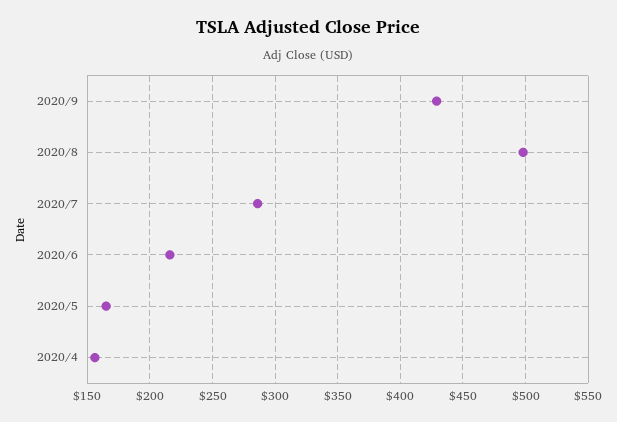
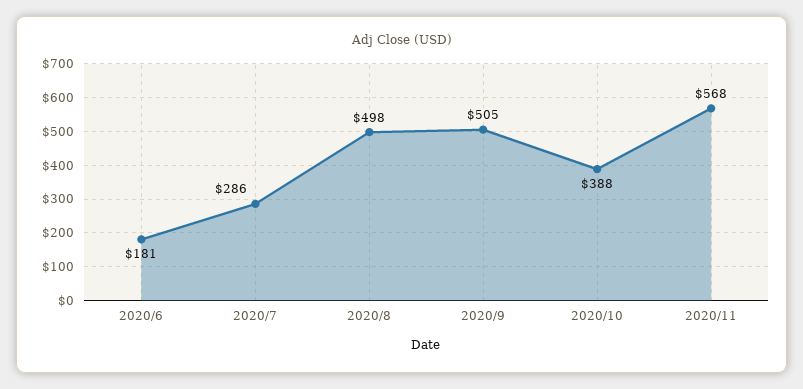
2020/9: 430 -> 505
2020/6: 215 -> 181
2020/5: 165 -> none
2020/4: 155 -> none
2020/10: none -> 388
2020/11: none -> 568

